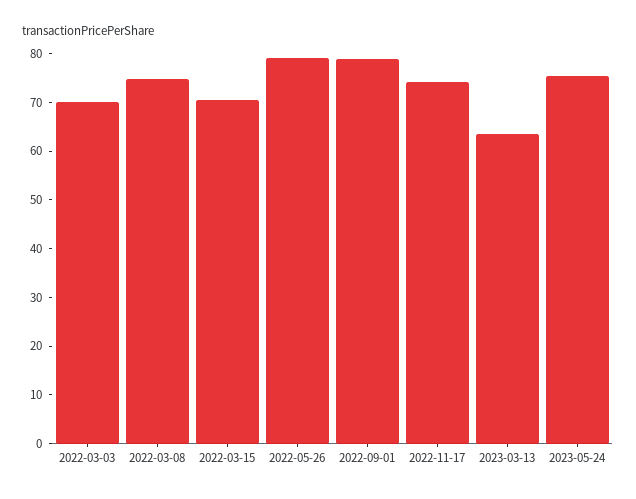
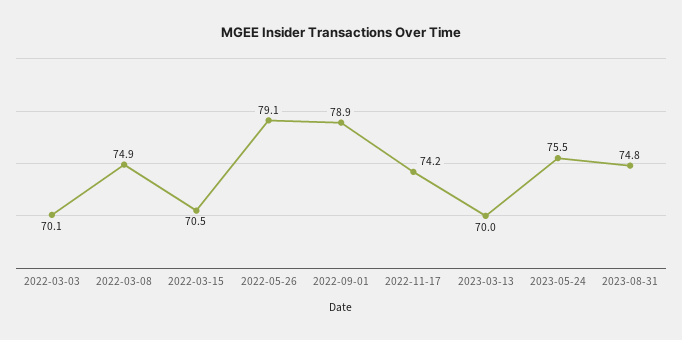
2023-03-13: 64 -> 70
2023-08-31: none -> 74.8

